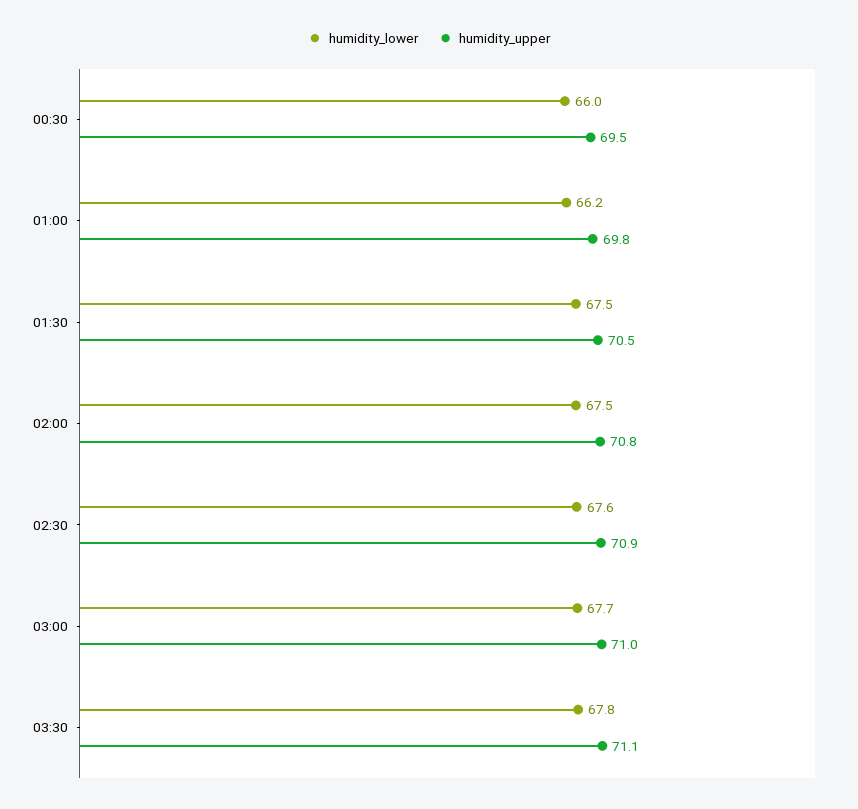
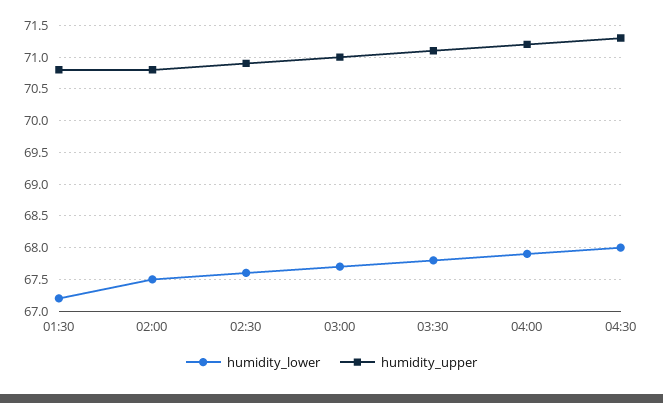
humidity_lower, 00:30: 66 -> none
humidity_upper, 00:30: 69.5 -> none
humidity_lower, 01:00: 66.2 -> none
humidity_upper, 01:00: 69.8 -> none
humidity_lower, 01:30: 67.5 -> 67.2
humidity_upper, 01:30: 70.5 -> 70.8
humidity_lower, 04:00: none -> 67.9
humidity_upper, 04:00: none -> 71.2
humidity_lower, 04:30: none -> 68
humidity_upper, 04:30: none -> 71.3

